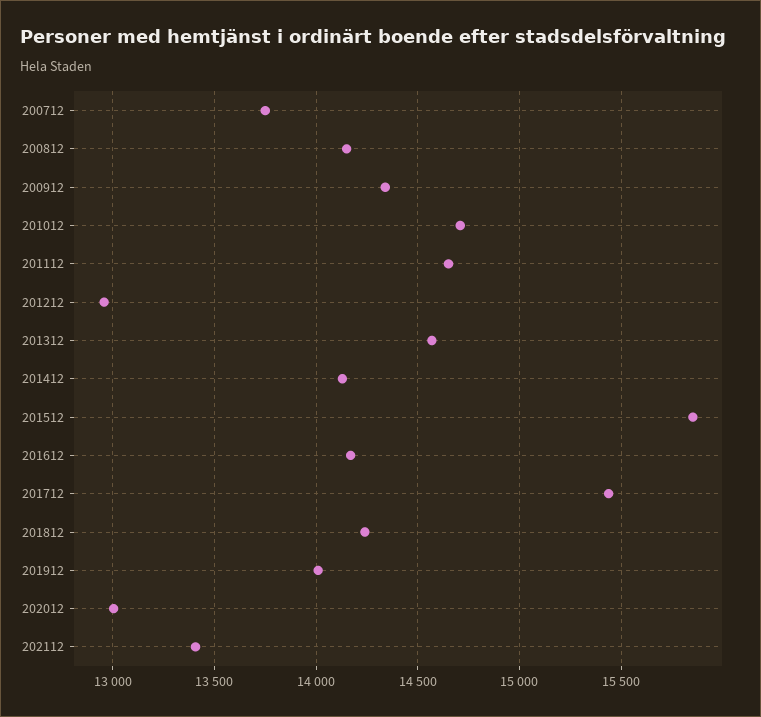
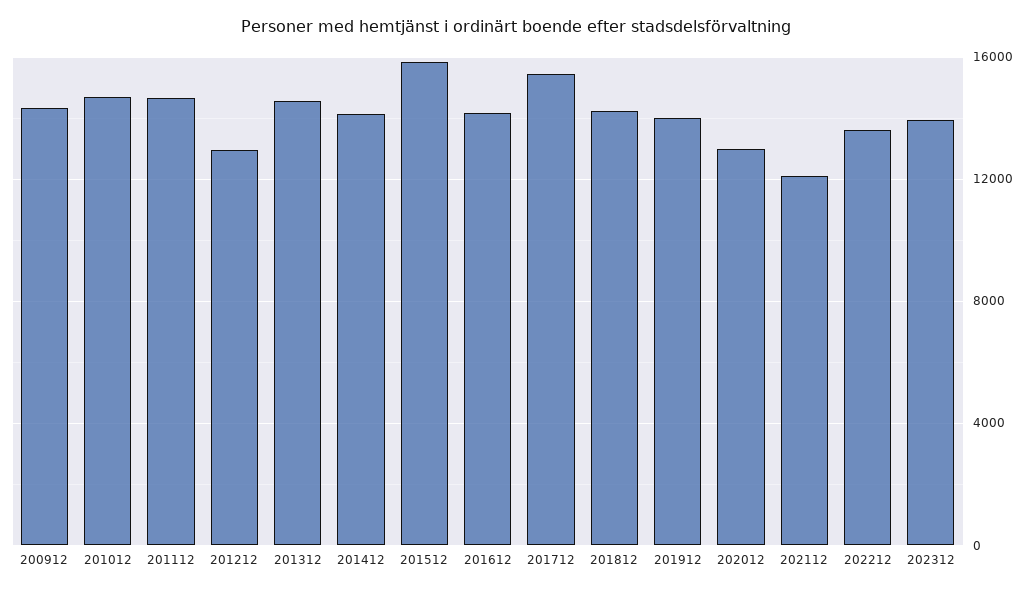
200712: 13750 -> none
200812: 14150 -> none
202112: 13400 -> 12000
202212: none -> 13500
202312: none -> 14000

